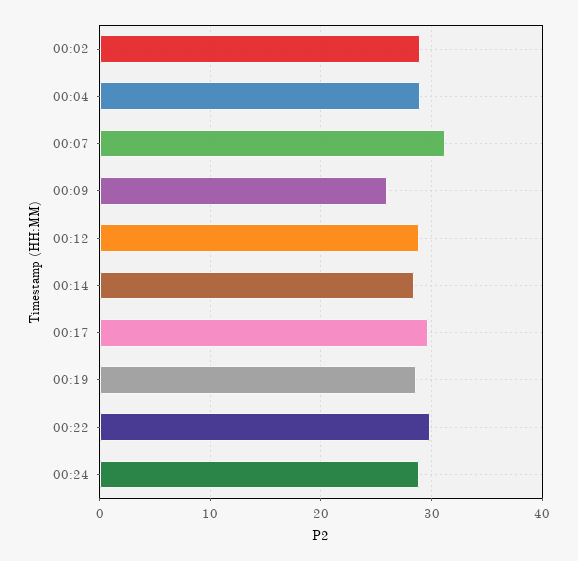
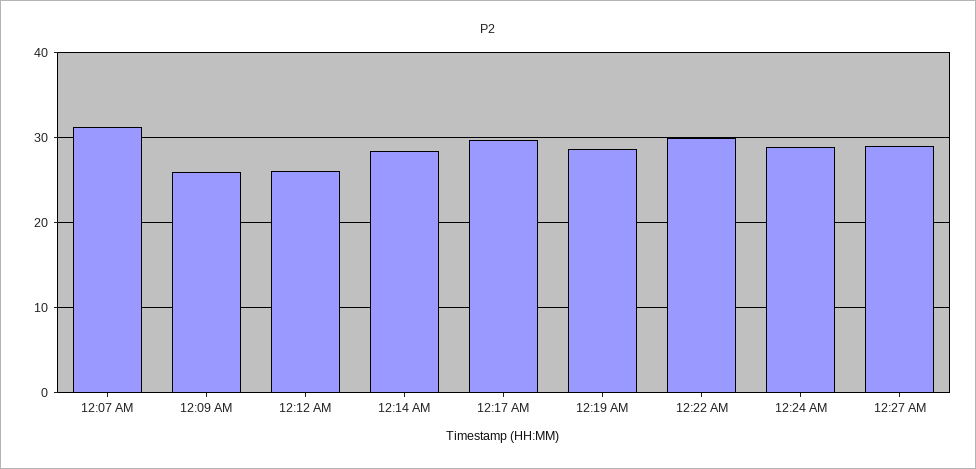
00:02: 29 -> none
00:04: 29 -> none
00:12: 29 -> 26
12:27 AM: none -> 29

